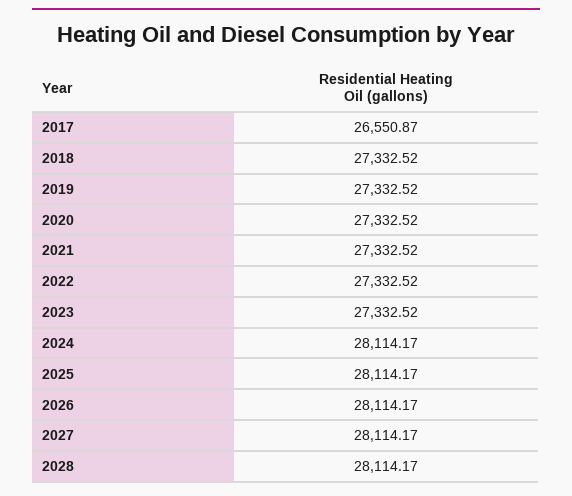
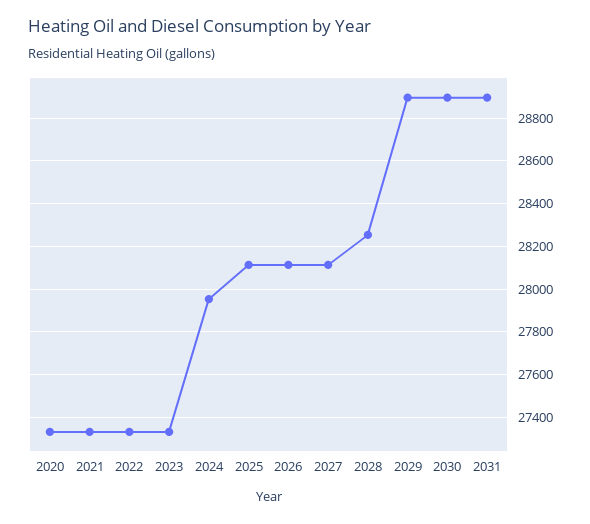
2017: 26550.87 -> none
2018: 27332.52 -> none
2019: 27332.52 -> none
2024: 28114.17 -> 27950
2028: 28114.17 -> 28250
2029: none -> 28900
2030: none -> 28900
2031: none -> 28900

